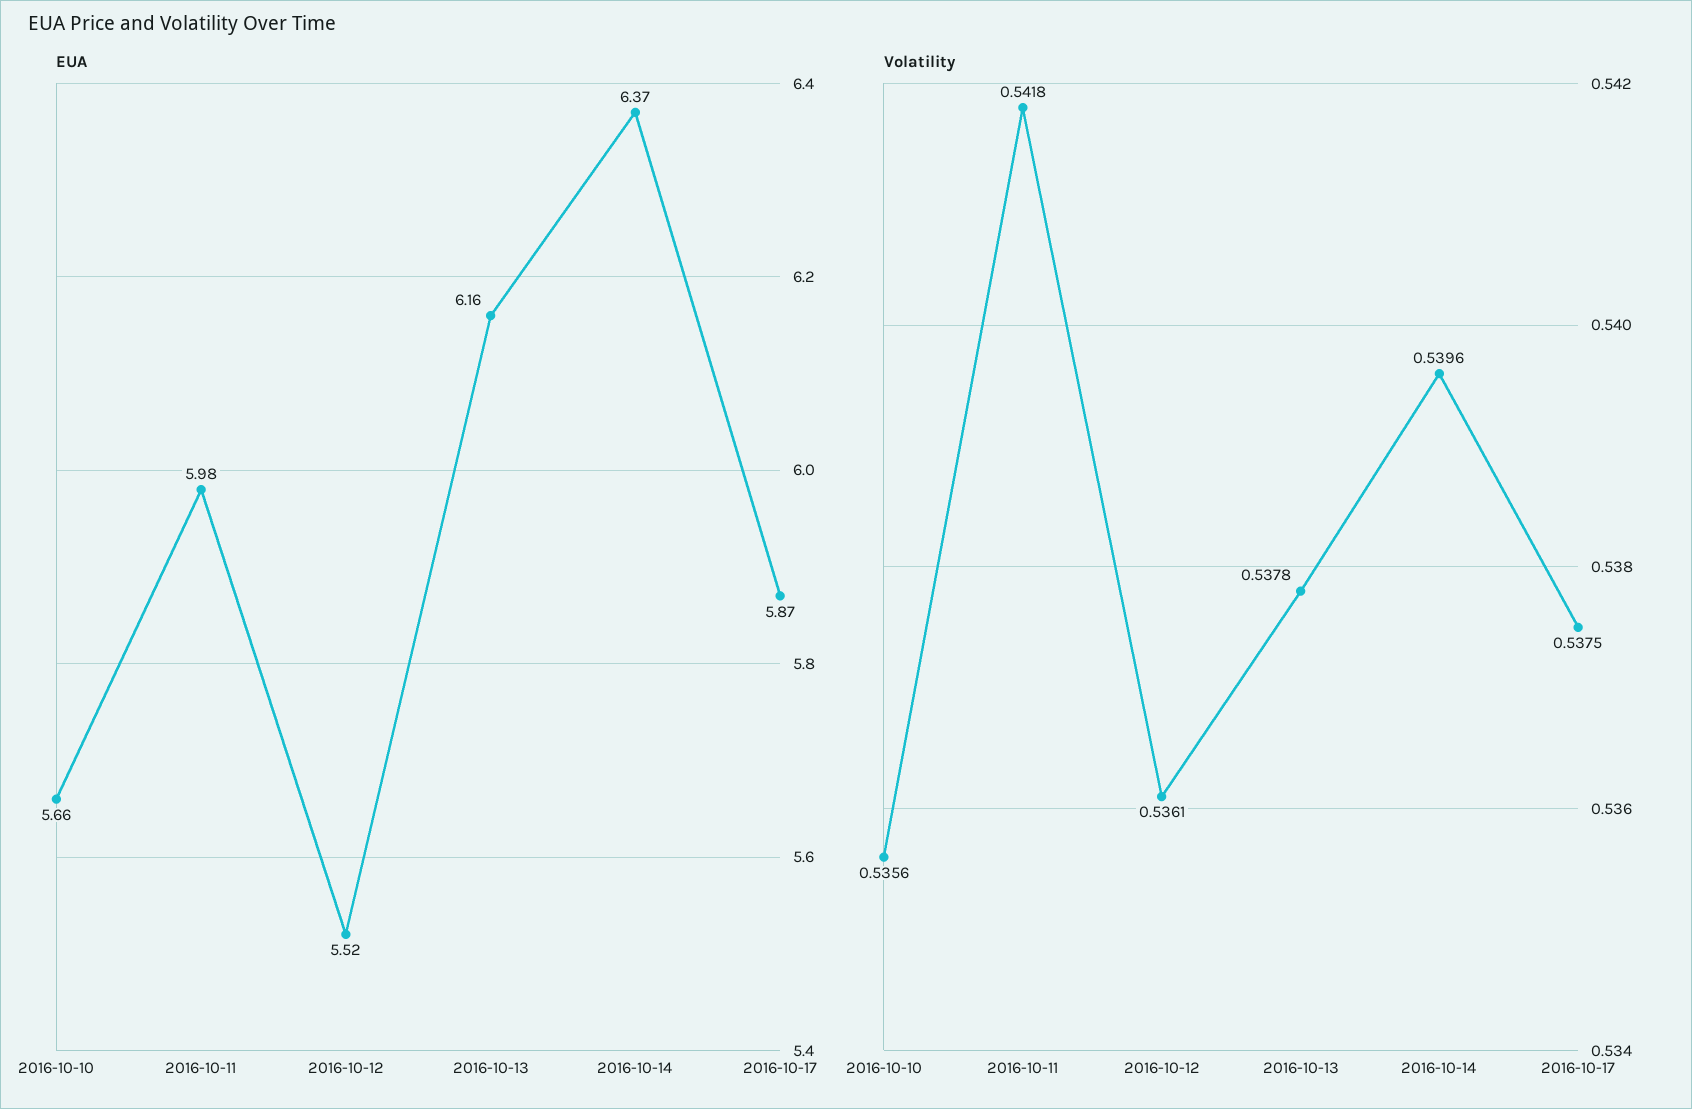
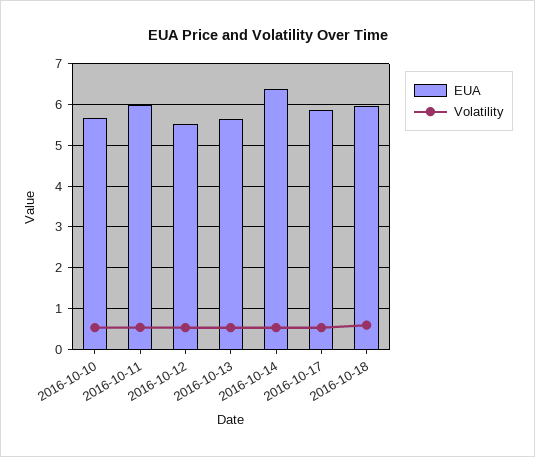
EUA, 2016-10-13: 6.16 -> 5.6
EUA, 2016-10-18: none -> 6
Volatility, 2016-10-18: none -> 0.6

